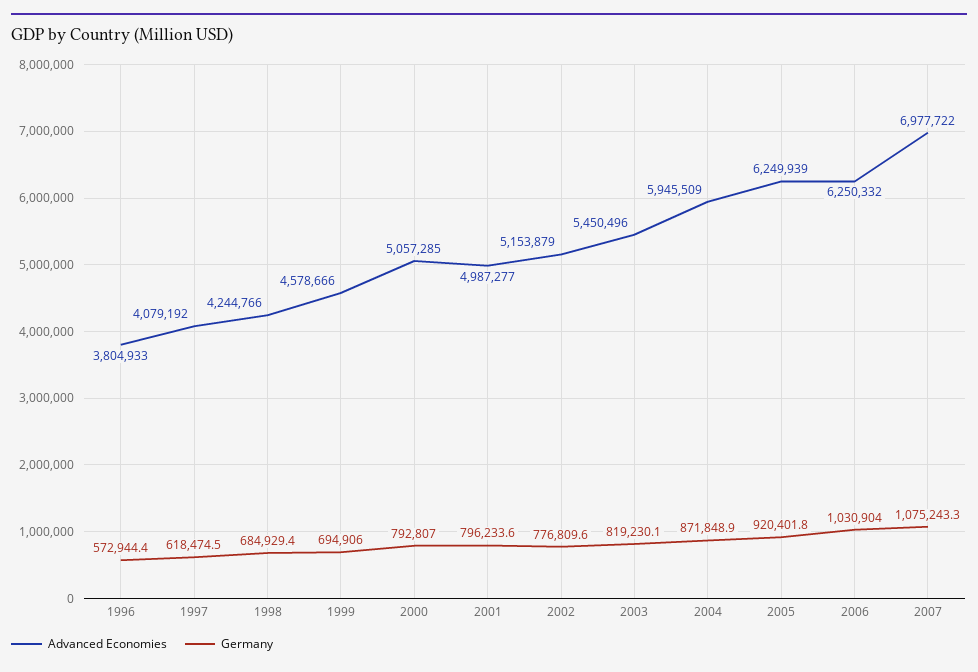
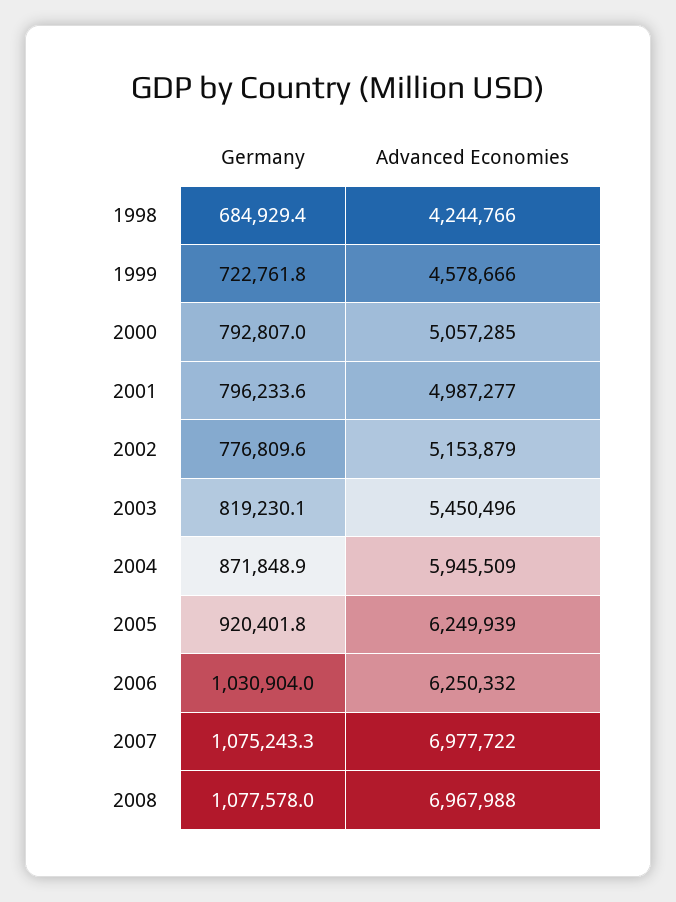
Advanced Economies, 1996: 3804933 -> none
Germany, 1996: 572944.4 -> none
Advanced Economies, 1997: 4079192 -> none
Germany, 1997: 618474.5 -> none
Germany, 1999: 694906 -> 722761.8
Germany, 2008: none -> 1077578
Advanced Economies, 2008: none -> 6967988

